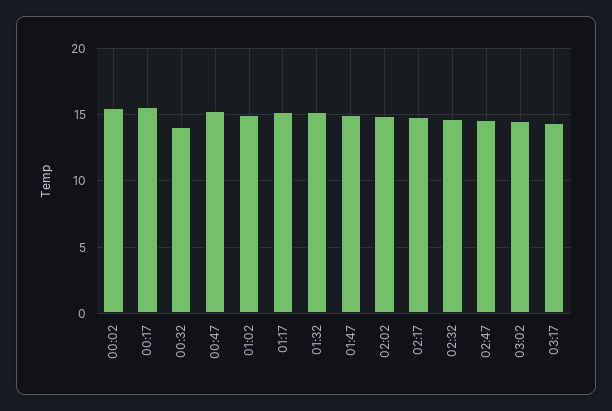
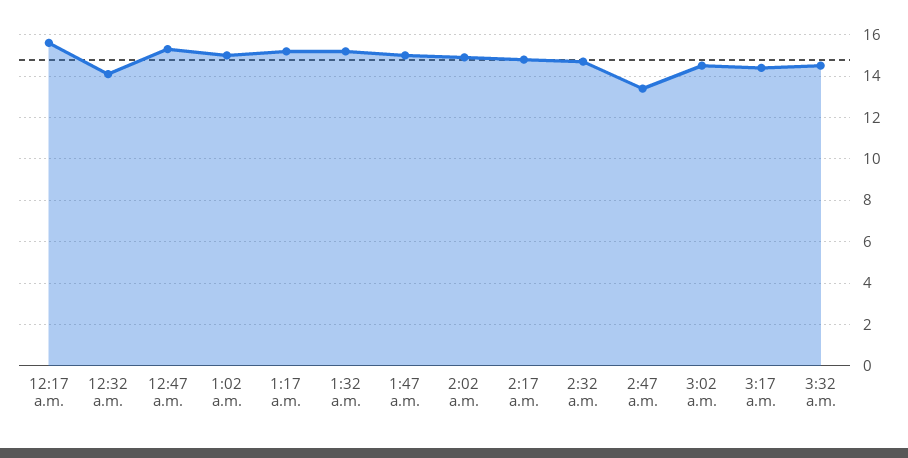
00:02: 15.5 -> none
02:47: 14.5 -> 13.5
3:32 a.m.: none -> 14.5

